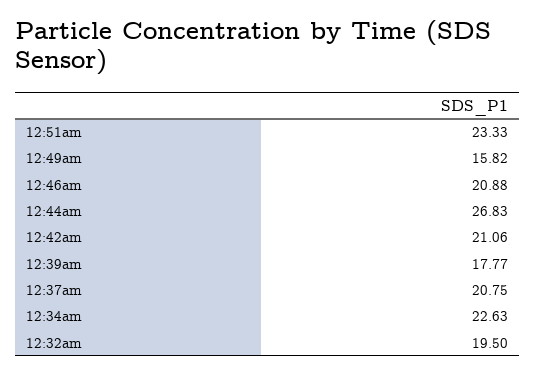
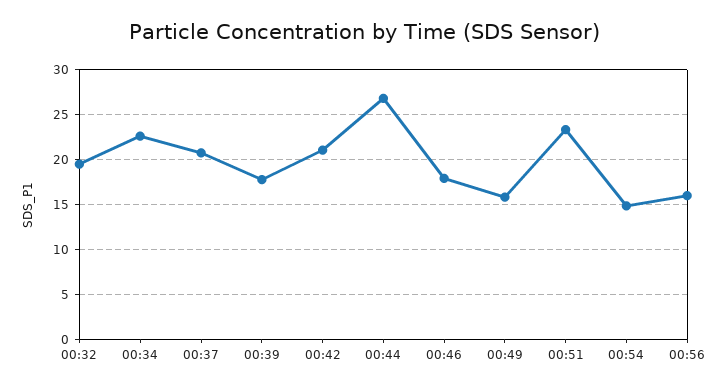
12:46am: 20.88 -> 18
00:54: none -> 15
00:56: none -> 16

